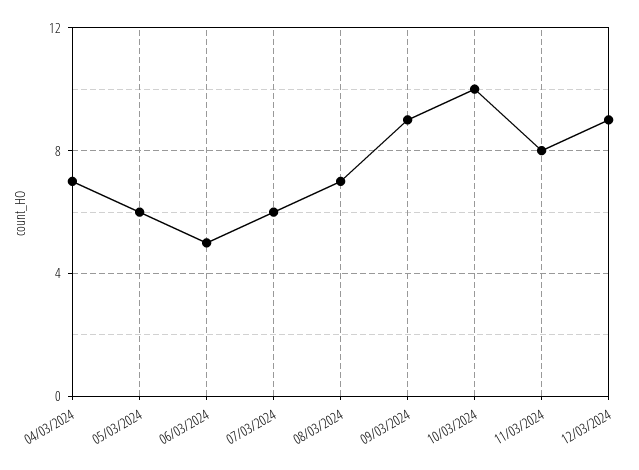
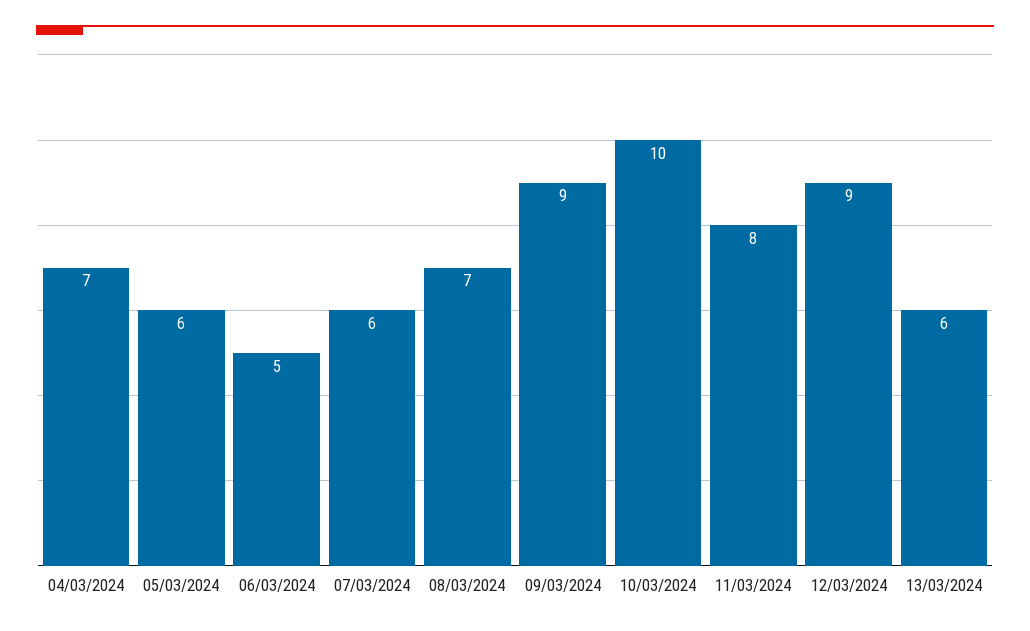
13/03/2024: none -> 6

